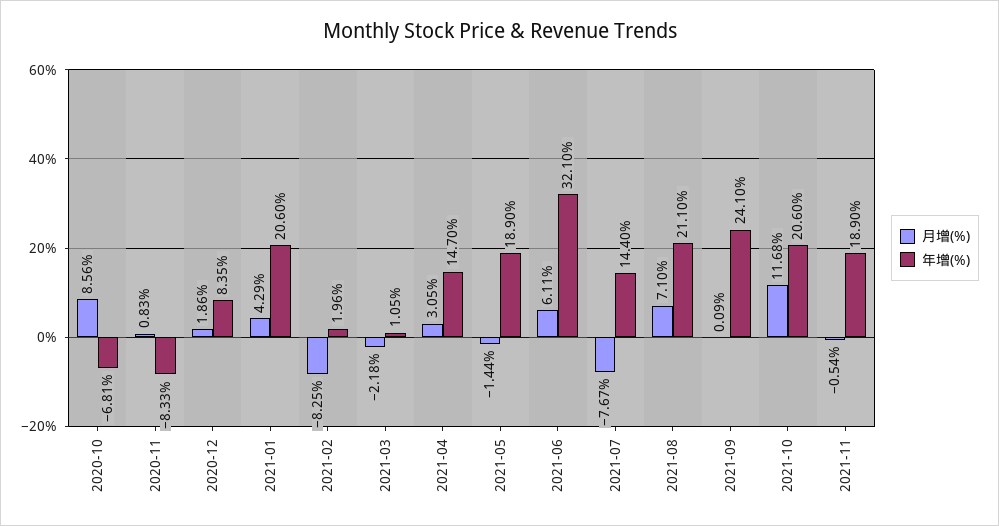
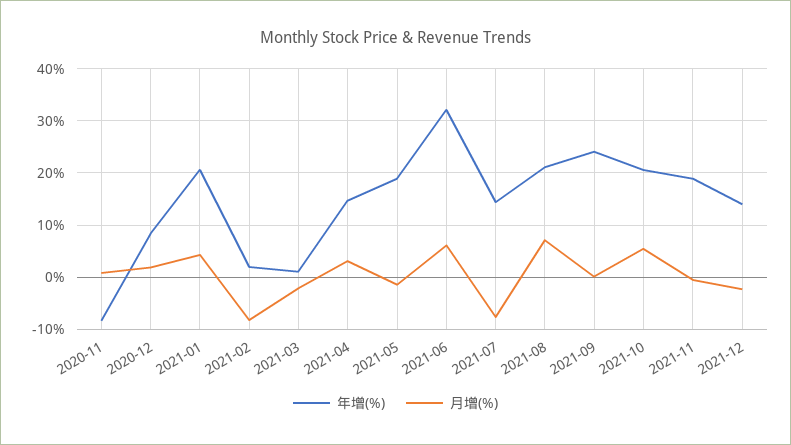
月增(%), 2020-10: 8.56 -> none
年增(%), 2020-10: -6.81 -> none
月增(%), 2021-10: 11.68 -> 6
年增(%), 2021-12: none -> 14
月增(%), 2021-12: none -> -2

